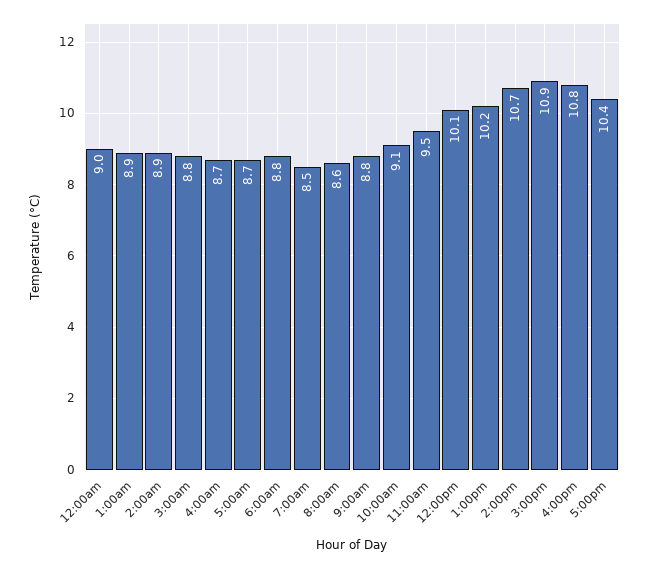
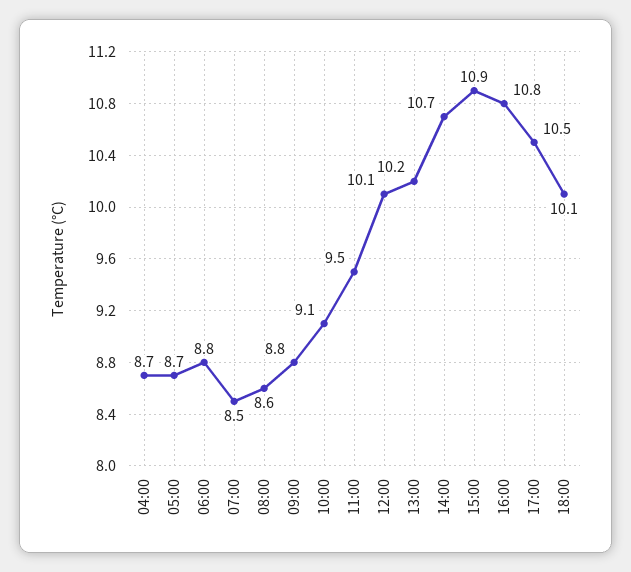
12:00am: 9 -> none
1:00am: 8.9 -> none
2:00am: 8.9 -> none
3:00am: 8.8 -> none
5:00pm: 10.4 -> 10.5
18:00: none -> 10.1

